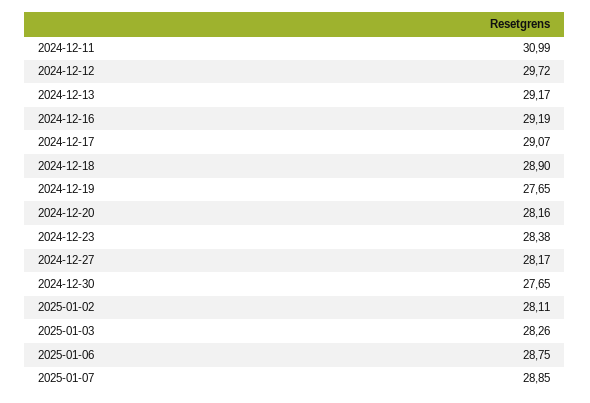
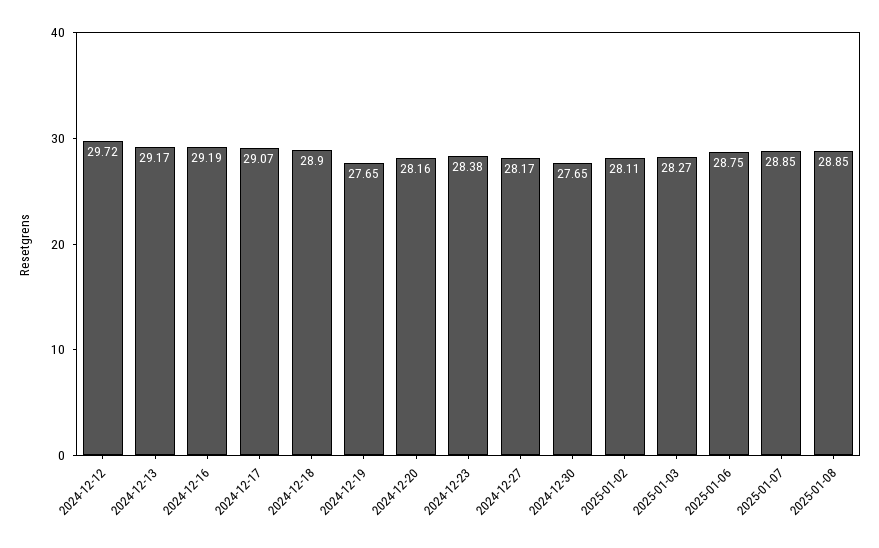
2024-12-11: 30.99 -> none
2025-01-03: 28.26 -> 28.27
2025-01-08: none -> 28.85

